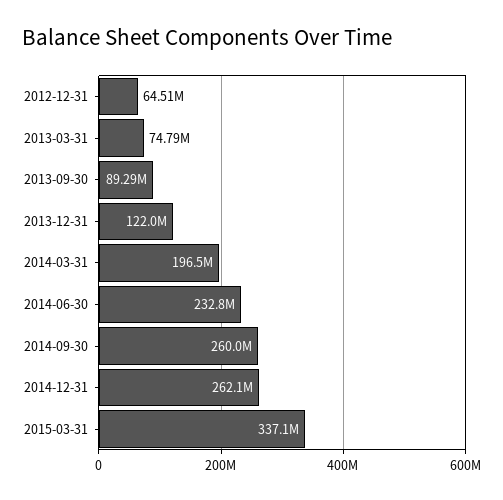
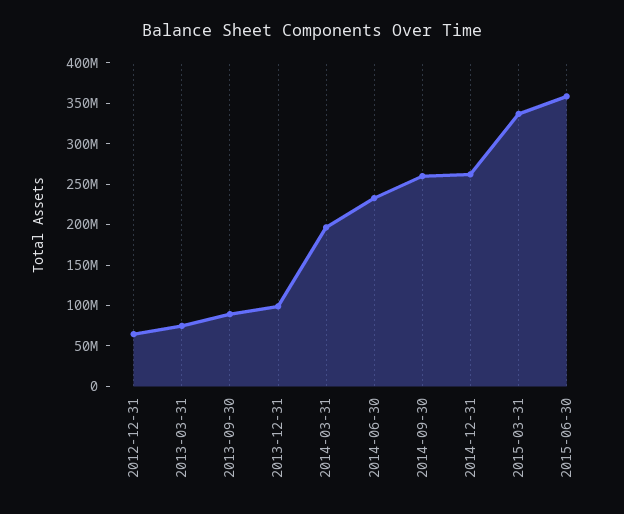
2013-12-31: 122000000 -> 100000000
2015-06-30: none -> 360000000

